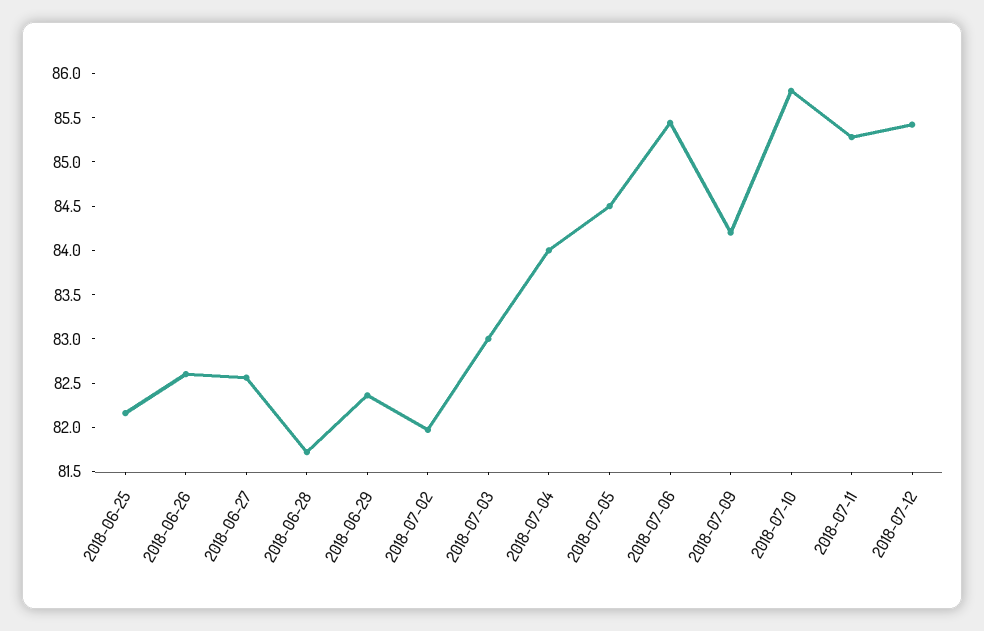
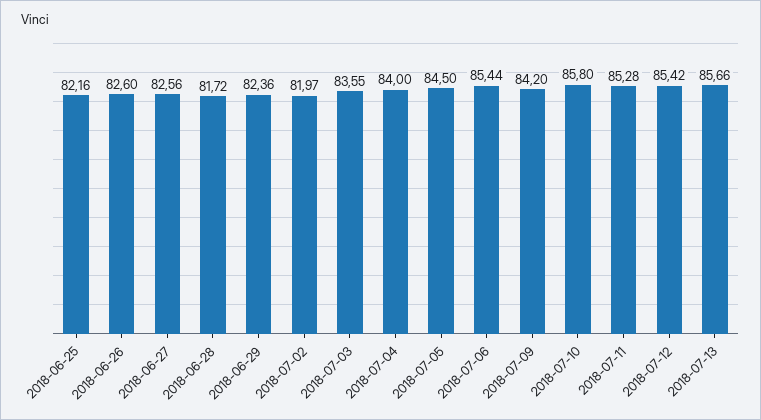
2018-07-03: 83 -> 83.55
2018-07-13: none -> 85.66

